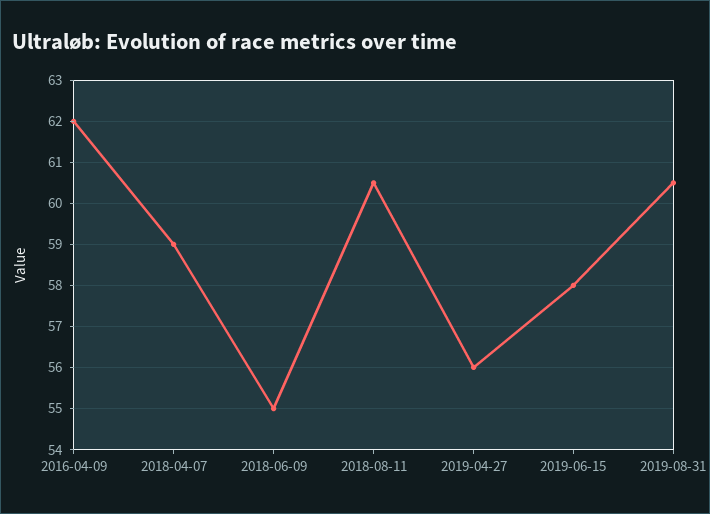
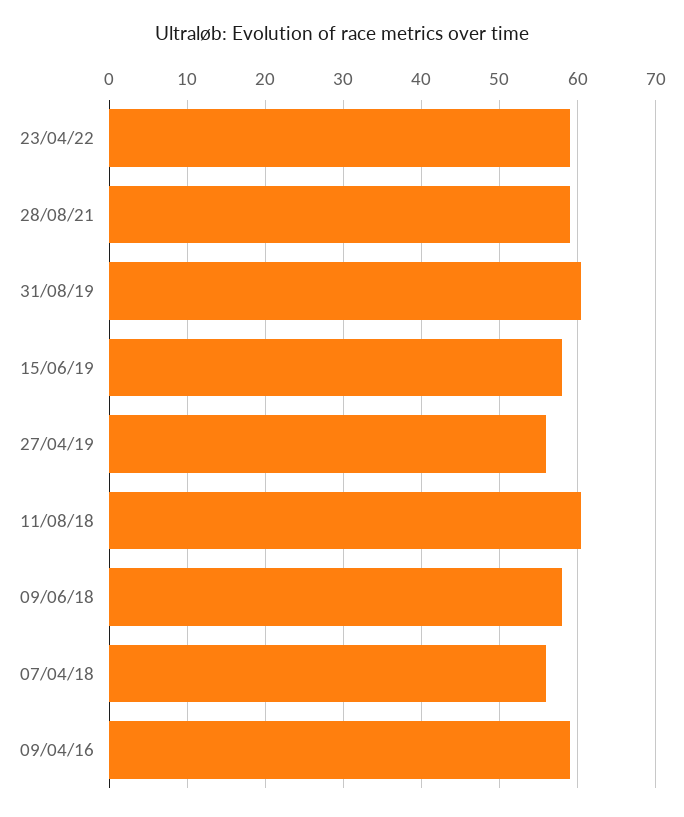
2016-04-09: 62 -> 59
2018-04-07: 59 -> 56
2018-06-09: 55 -> 58
23/04/22: none -> 59
28/08/21: none -> 59

